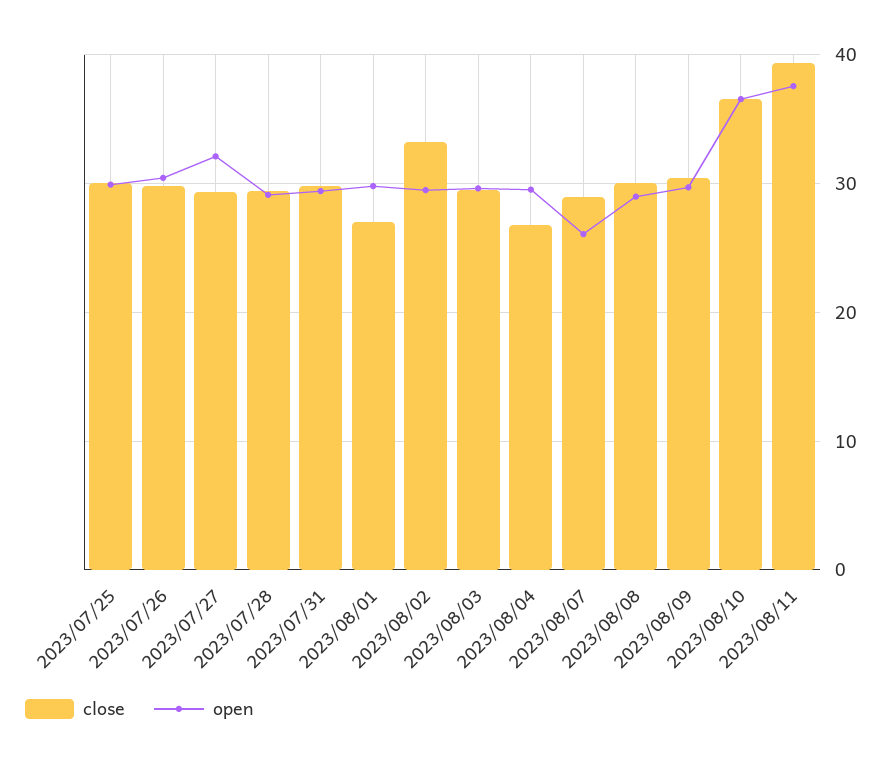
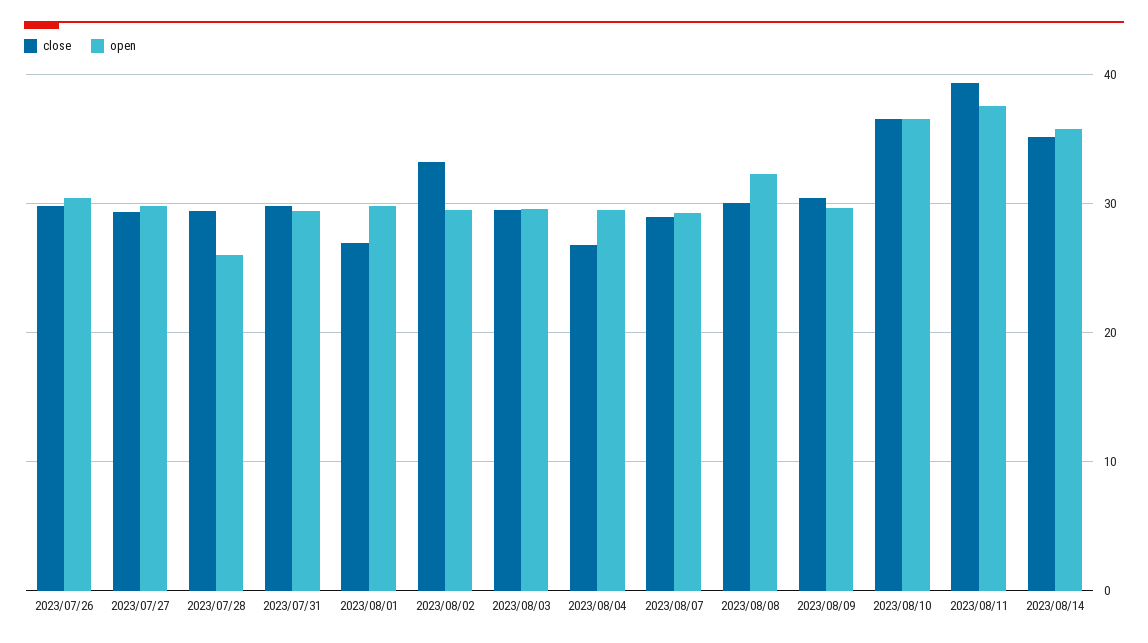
close, 2023/07/25: 30 -> none
open, 2023/07/25: 30 -> none
open, 2023/07/27: 32 -> 30
open, 2023/07/28: 29 -> 26
open, 2023/08/07: 26 -> 29
open, 2023/08/08: 29 -> 32
close, 2023/08/14: none -> 35
open, 2023/08/14: none -> 36

